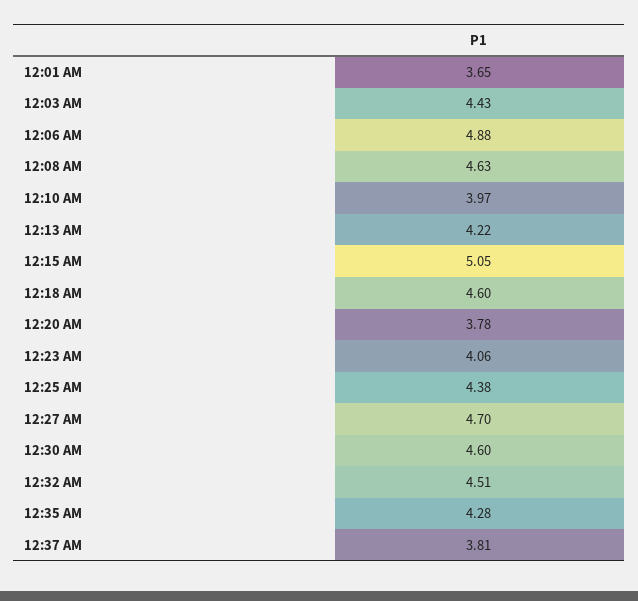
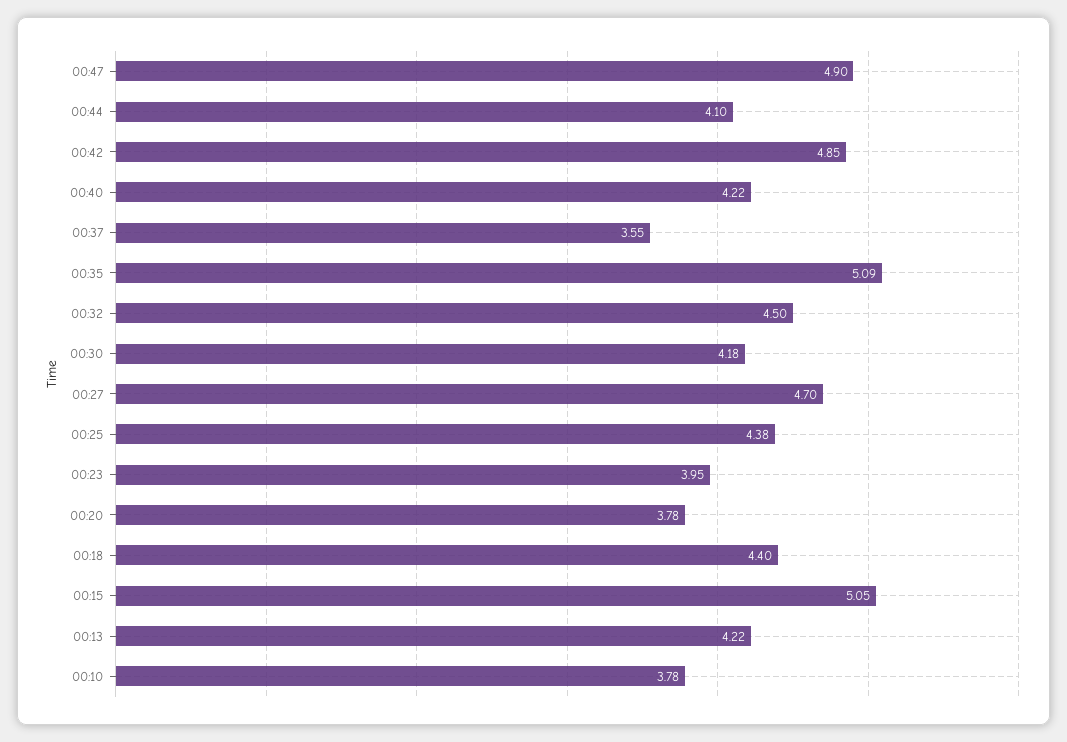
12:01 AM: 3.65 -> none
12:03 AM: 4.43 -> none
12:06 AM: 4.88 -> none
12:08 AM: 4.63 -> none
12:10 AM: 3.97 -> 3.78
12:18 AM: 4.6 -> 4.4
12:23 AM: 4.06 -> 3.95
12:30 AM: 4.6 -> 4.18
12:32 AM: 4.51 -> 4.5
12:35 AM: 4.28 -> 5.09
12:37 AM: 3.81 -> 3.55
00:47: none -> 4.9
00:44: none -> 4.1
00:42: none -> 4.85
00:40: none -> 4.22

